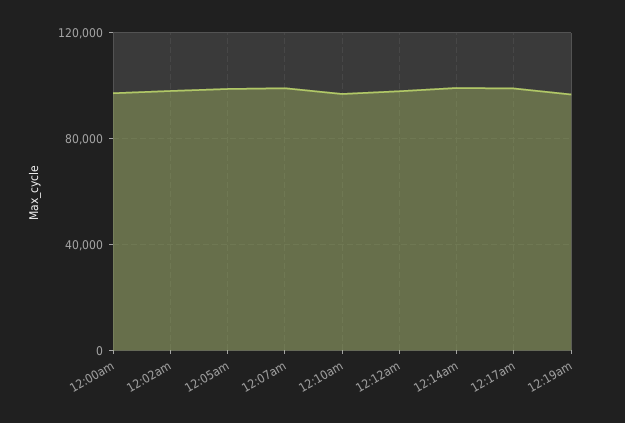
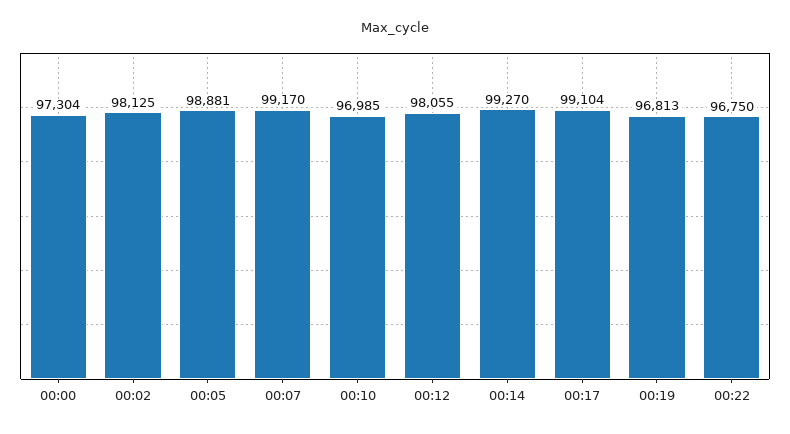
00:22: none -> 96750

